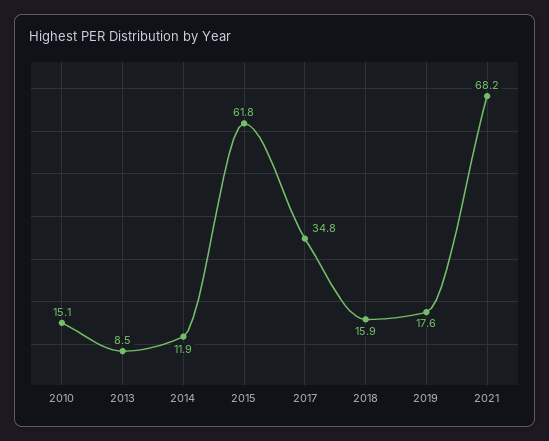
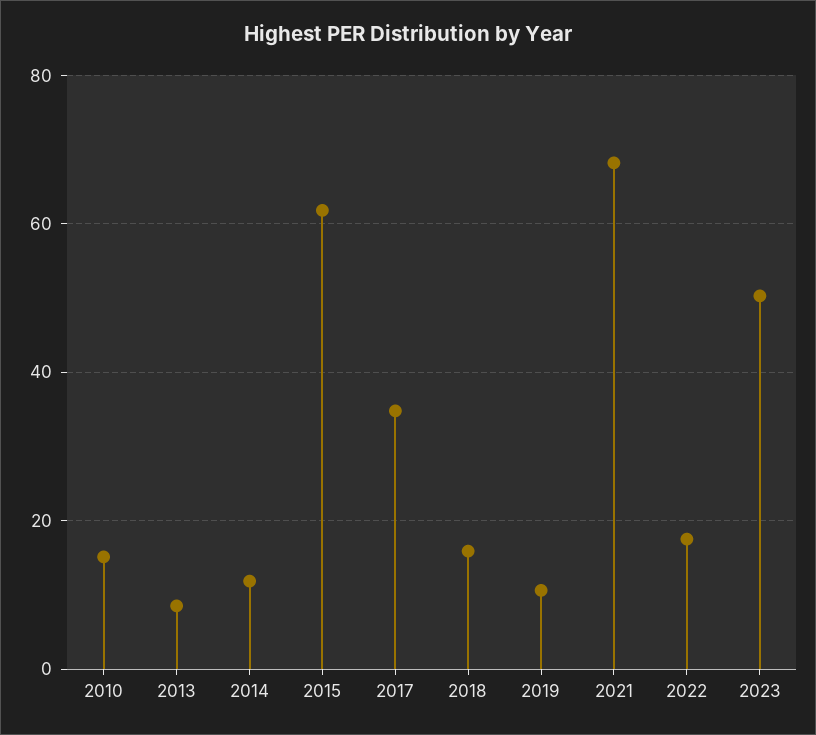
2019: 17.6 -> 10
2022: none -> 18
2023: none -> 50

